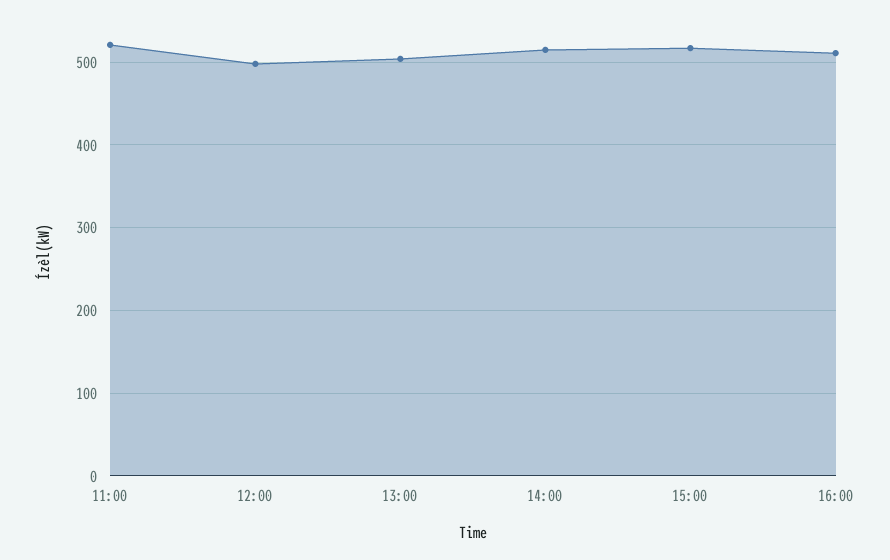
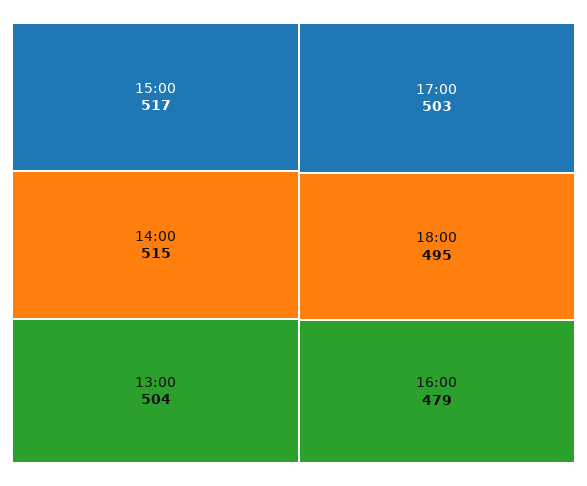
11:00: 520 -> none
12:00: 500 -> none
16:00: 510 -> 479
17:00: none -> 503
18:00: none -> 495

